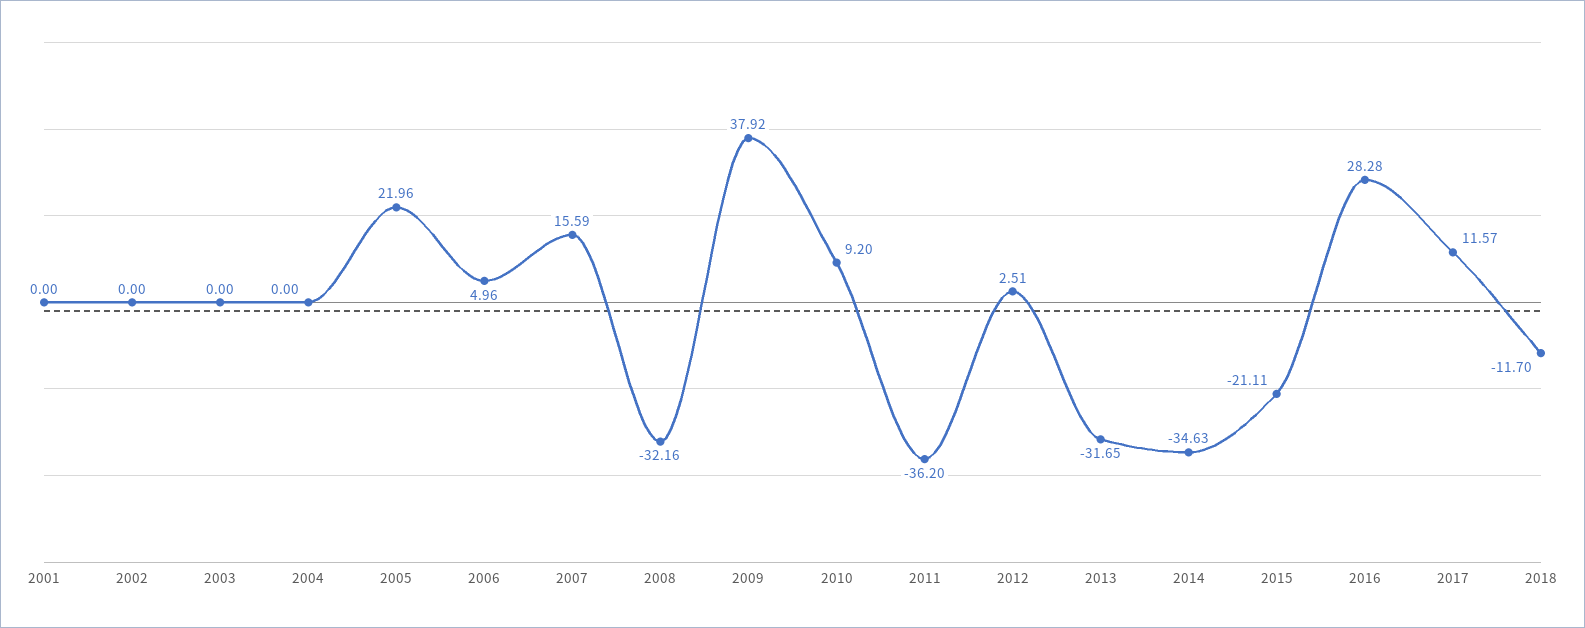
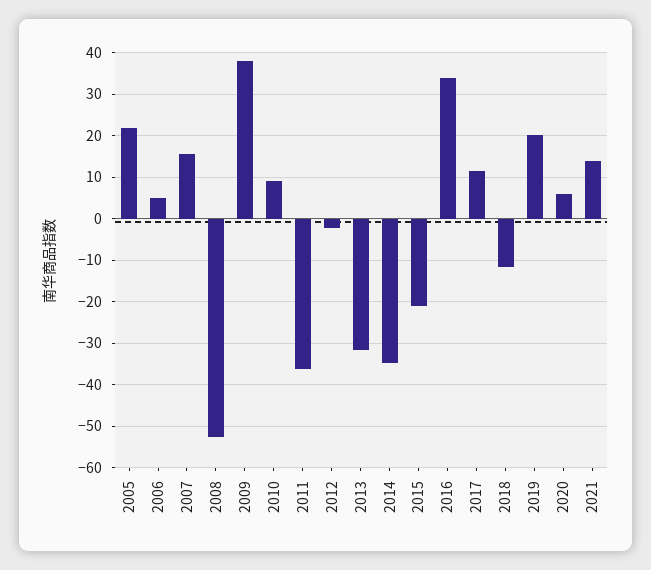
2001: 0 -> none
2002: 0 -> none
2003: 0 -> none
2004: 0 -> none
2008: -32.16 -> -52
2012: 2.51 -> -2
2016: 28.28 -> 34
2019: none -> 20
2020: none -> 6
2021: none -> 14

